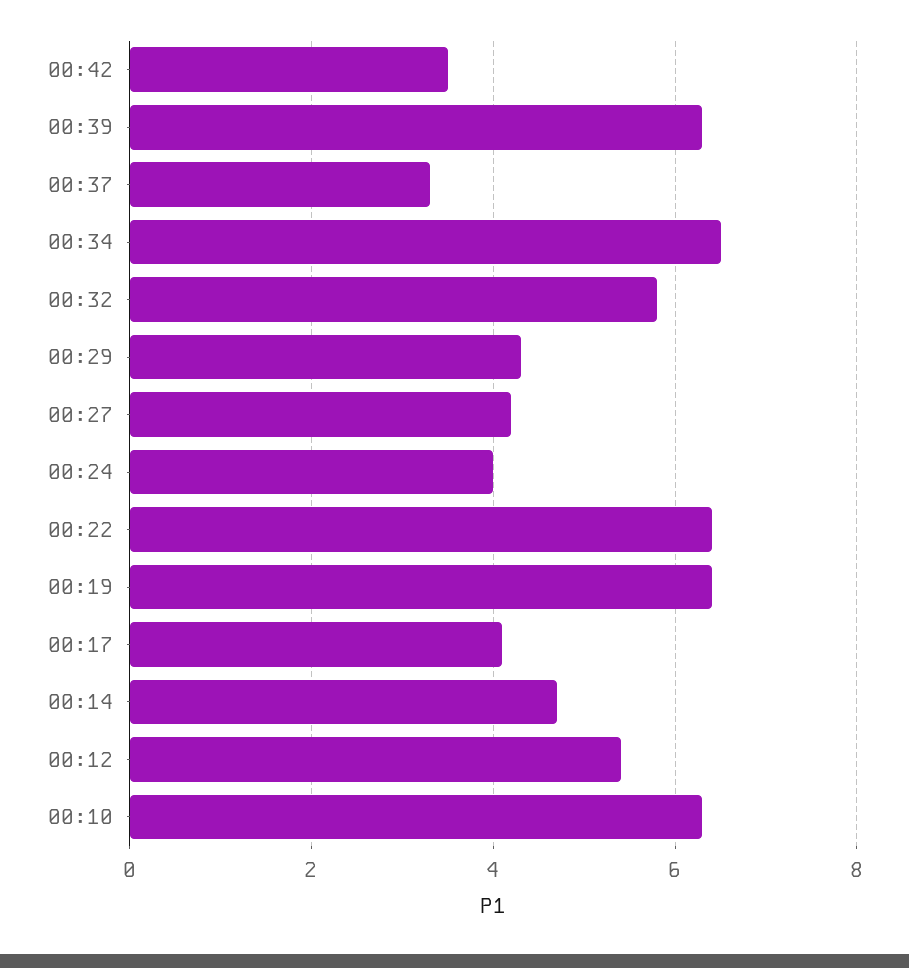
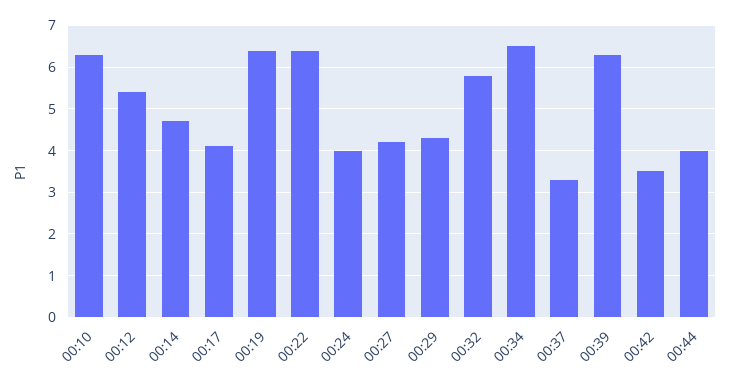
00:44: none -> 4

